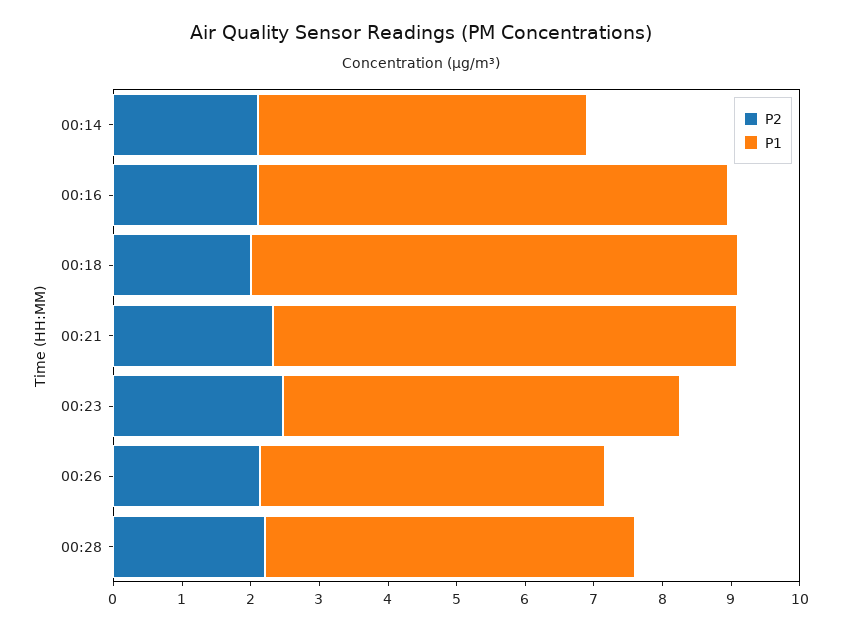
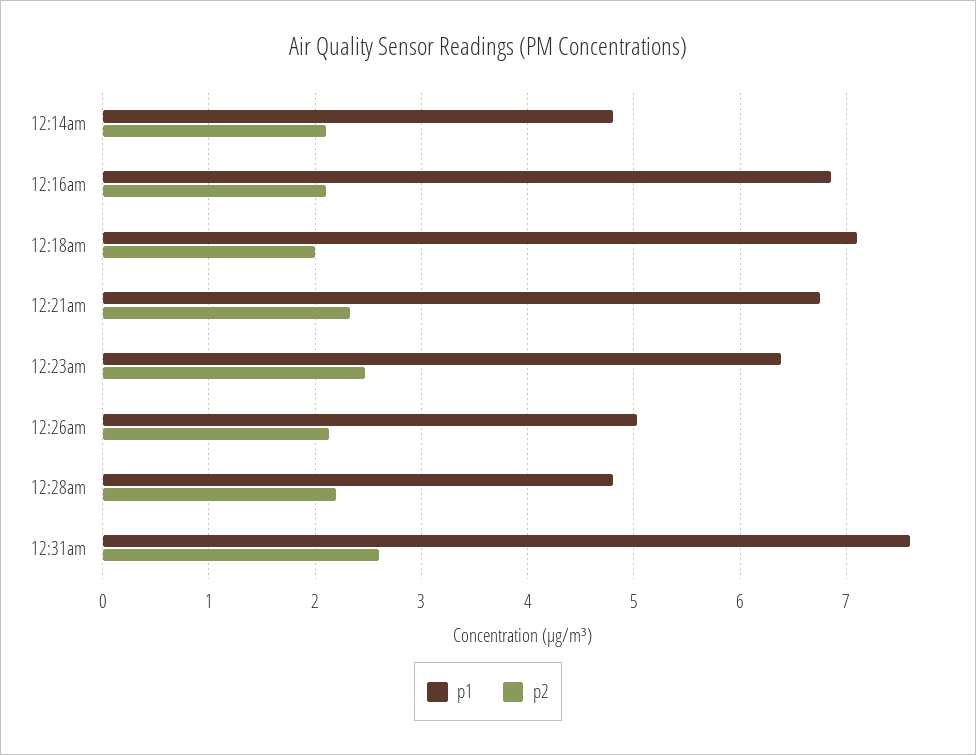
P1, 00:23: 5.8 -> 6.4
P1, 00:28: 5.4 -> 4.8
P1, 12:31am: none -> 7.6
P2, 12:31am: none -> 2.6

